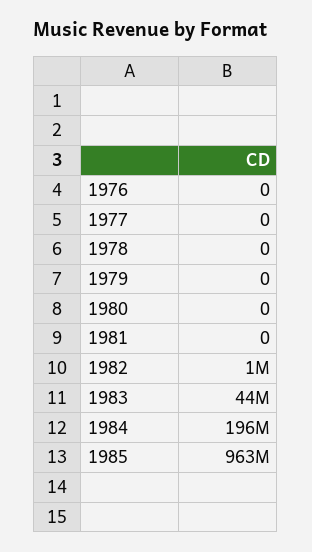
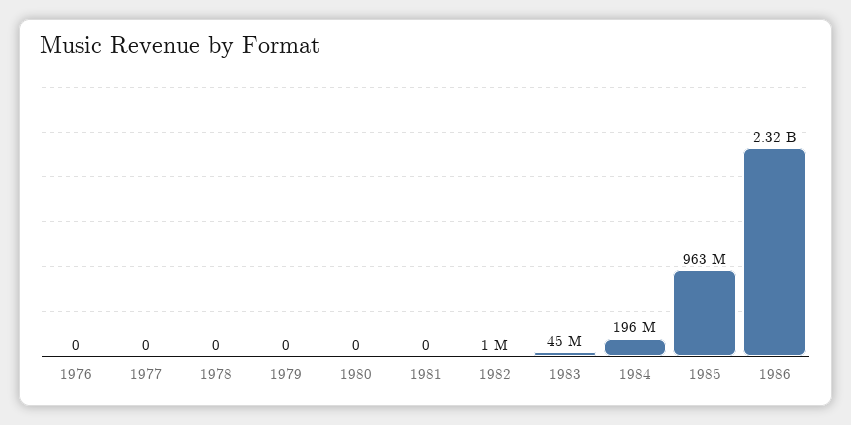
1983: 44000000 -> 45000000
1986: none -> 2320000000

